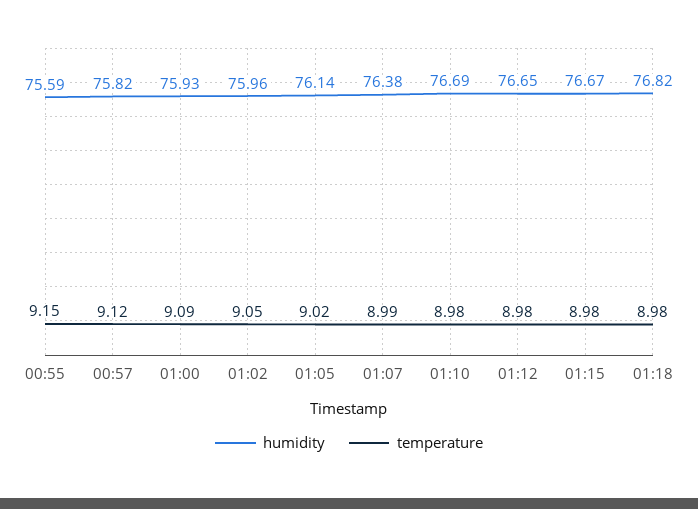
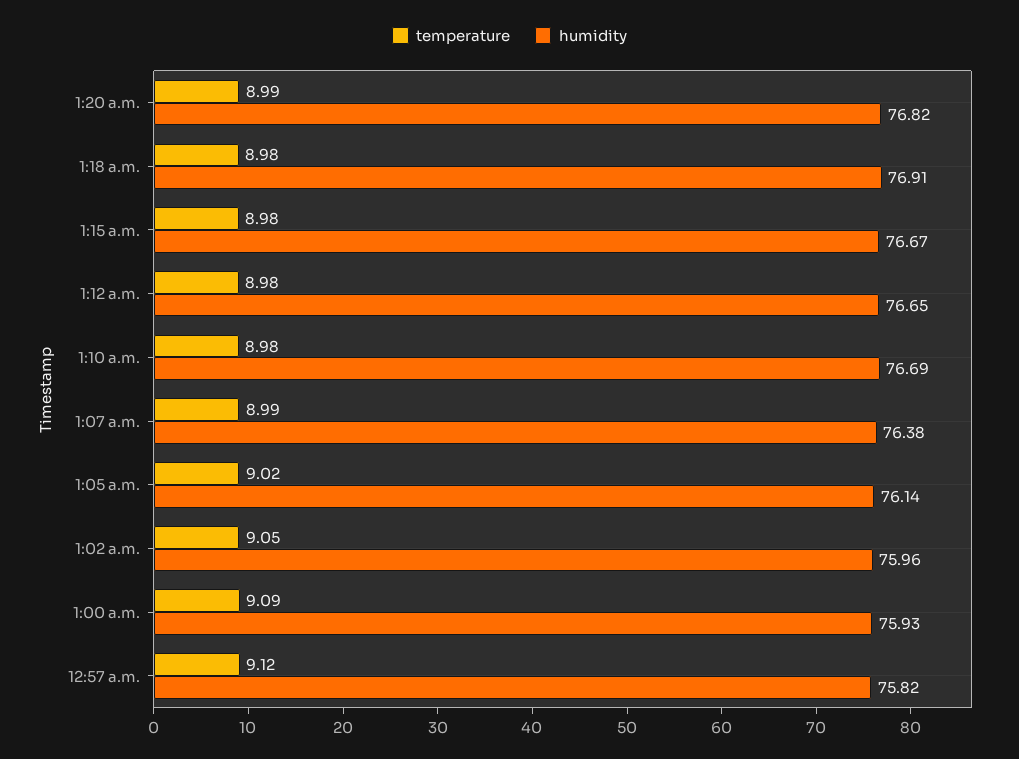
humidity, 00:55: 75.59 -> none
temperature, 00:55: 9.15 -> none
humidity, 01:18: 76.82 -> 76.91
temperature, 1:20 a.m.: none -> 8.99
humidity, 1:20 a.m.: none -> 76.82

